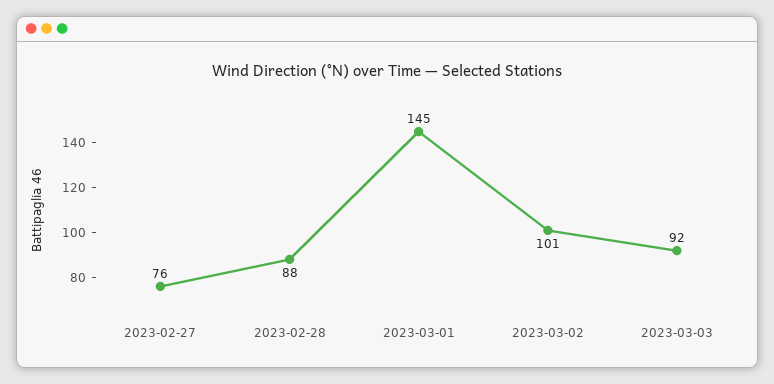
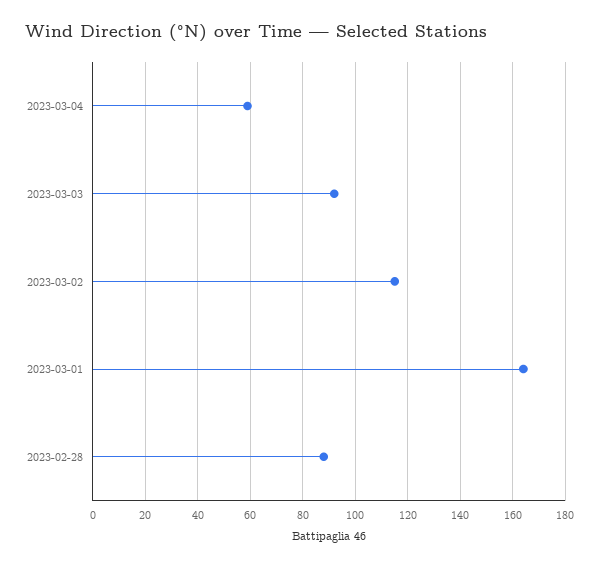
2023-02-27: 76 -> none
2023-03-01: 145 -> 165
2023-03-02: 101 -> 115
2023-03-04: none -> 60

